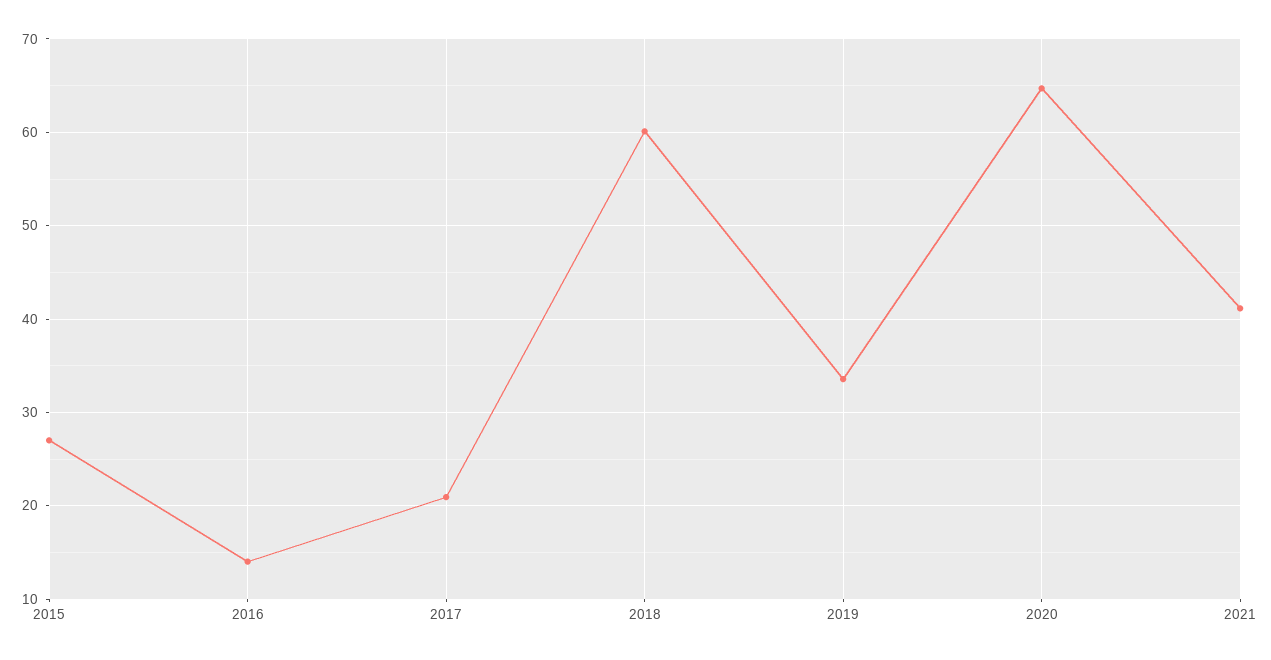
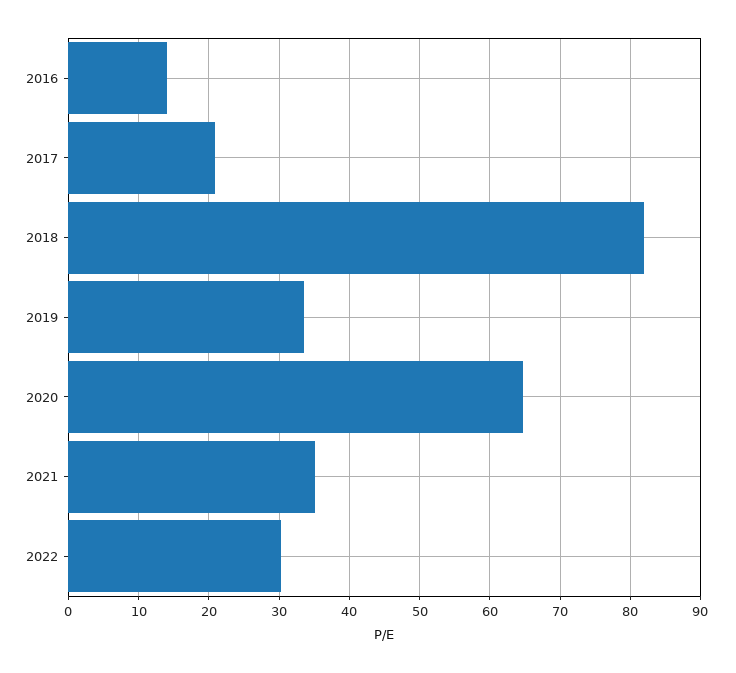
2015: 27 -> none
2018: 60 -> 82
2021: 41 -> 35
2022: none -> 30

